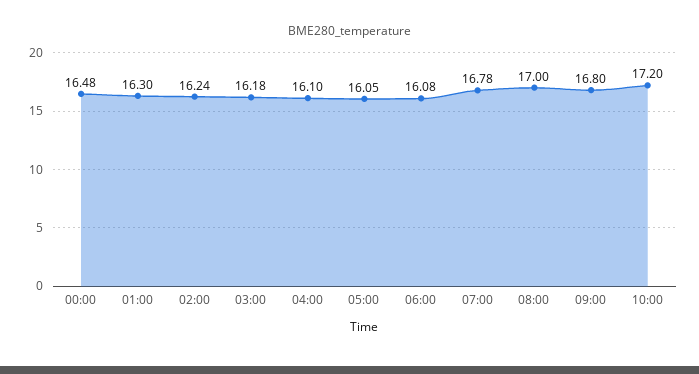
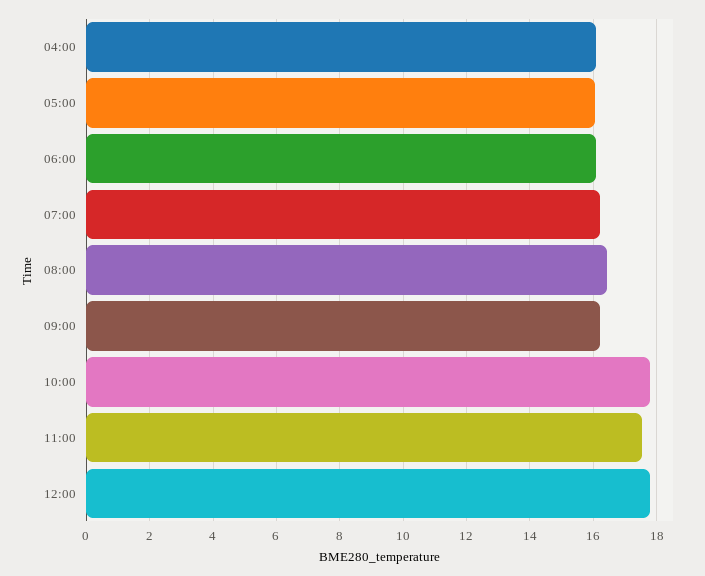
00:00: 16.48 -> none
01:00: 16.3 -> none
02:00: 16.24 -> none
03:00: 16.18 -> none
07:00: 16.78 -> 16.2
08:00: 17 -> 16.4
09:00: 16.8 -> 16.2
10:00: 17.2 -> 17.8
11:00: none -> 17.6
12:00: none -> 17.8

